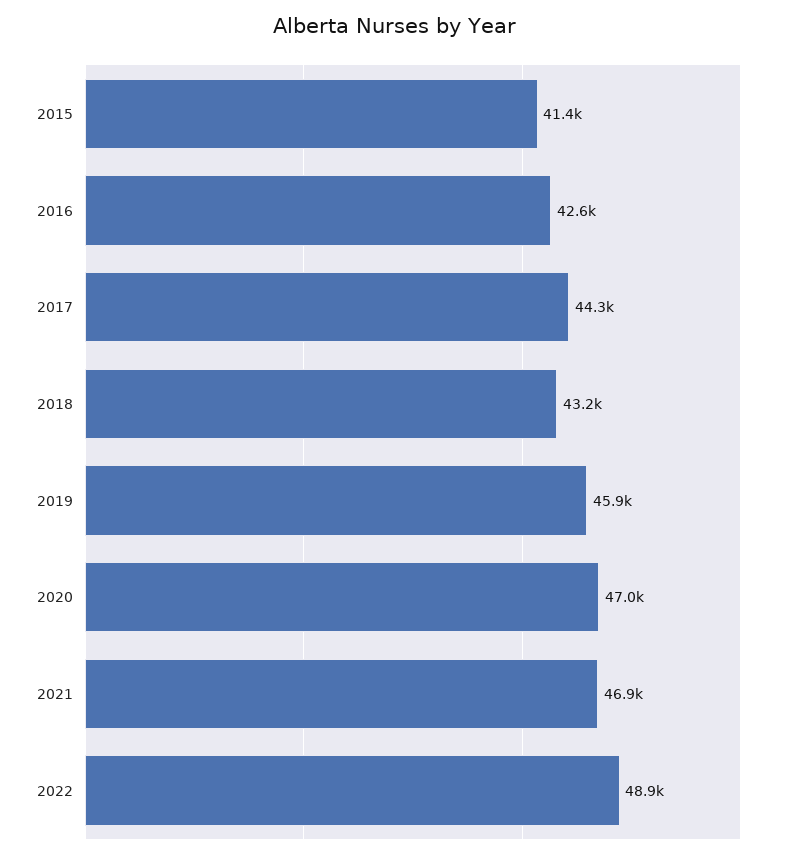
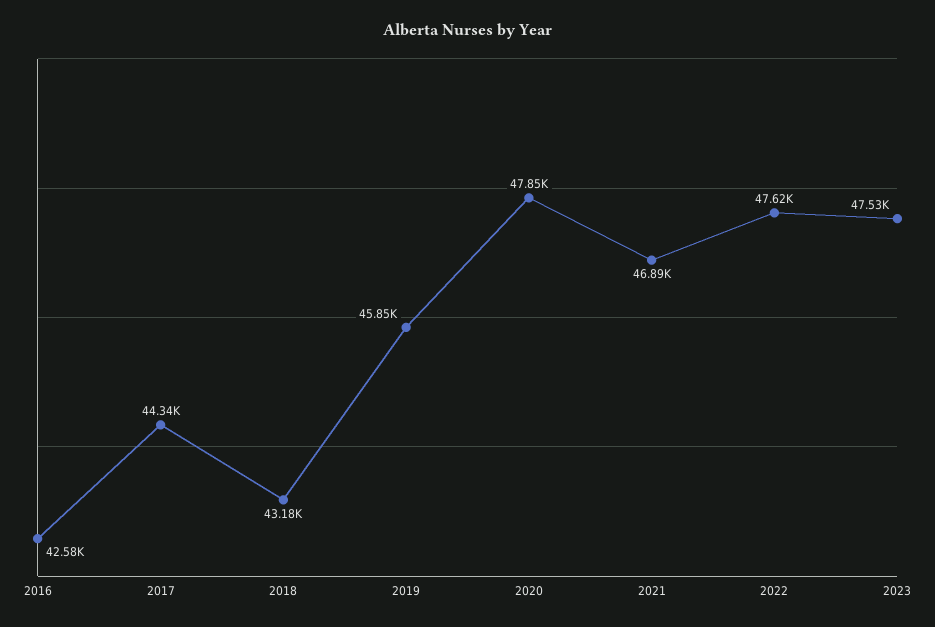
2015: 41400 -> none
2020: 47000 -> 47850
2022: 48900 -> 47620
2023: none -> 47530

